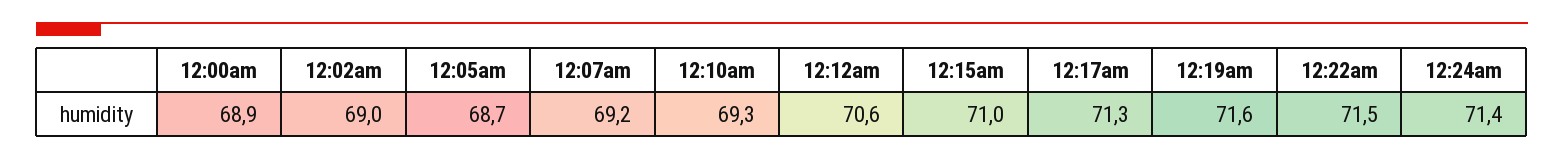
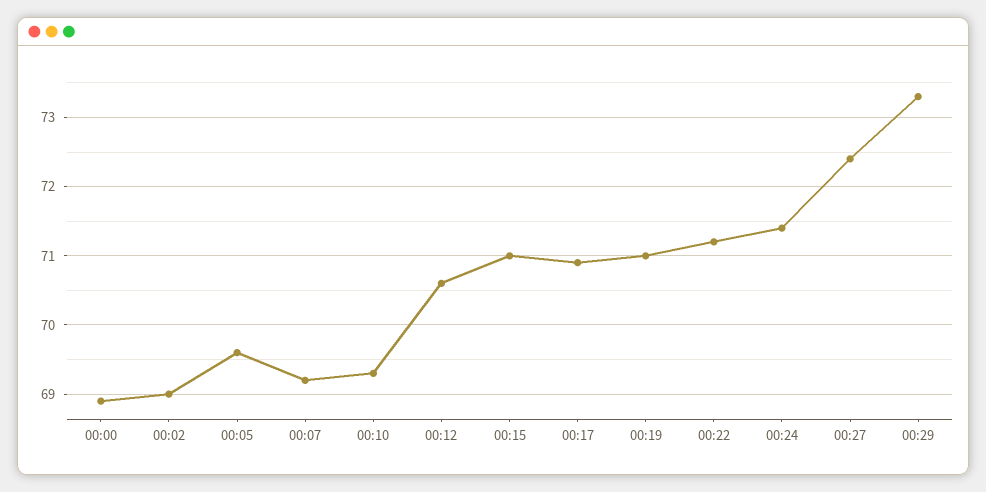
12:05am: 68.7 -> 69.6
12:17am: 71.3 -> 70.9
12:19am: 71.6 -> 71
12:22am: 71.5 -> 71.2
00:27: none -> 72.4
00:29: none -> 73.3

